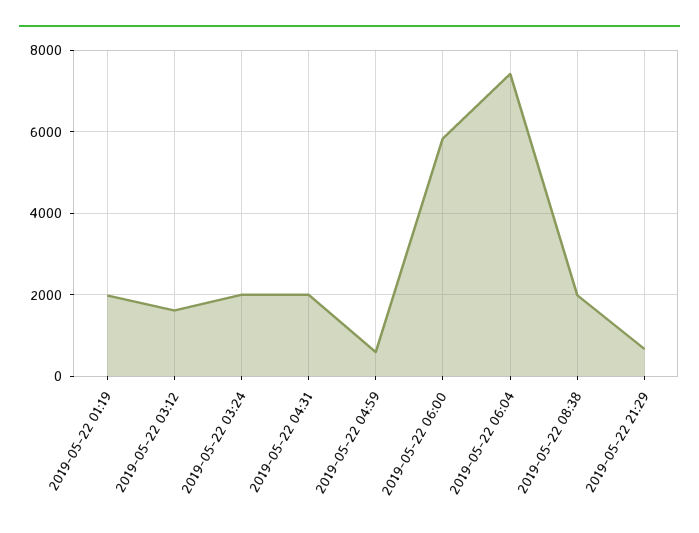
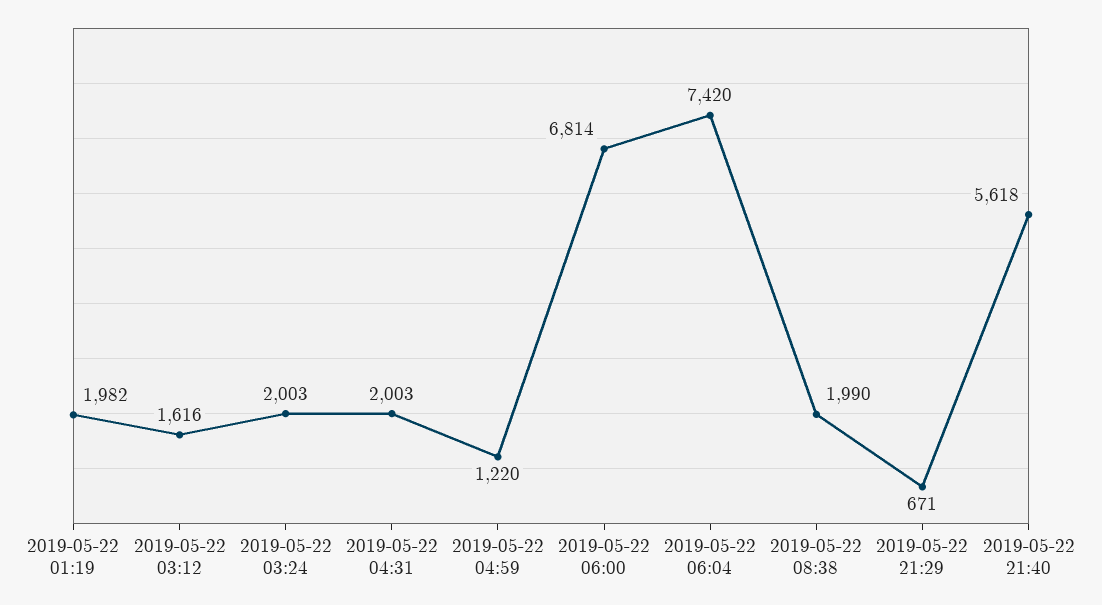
2019-05-22 04:59: 600 -> 1220
2019-05-22 06:00: 5800 -> 6814
2019-05-22 21:40: none -> 5618

